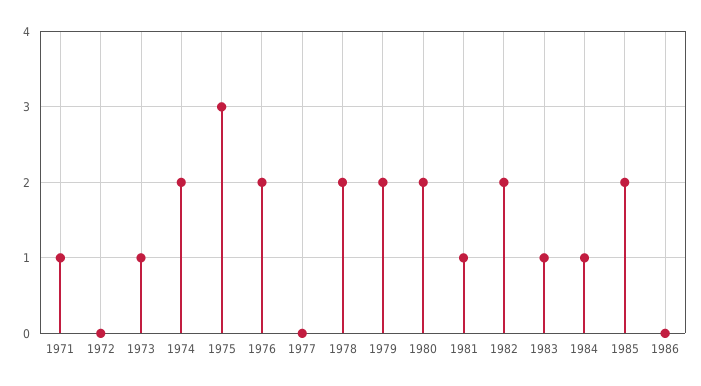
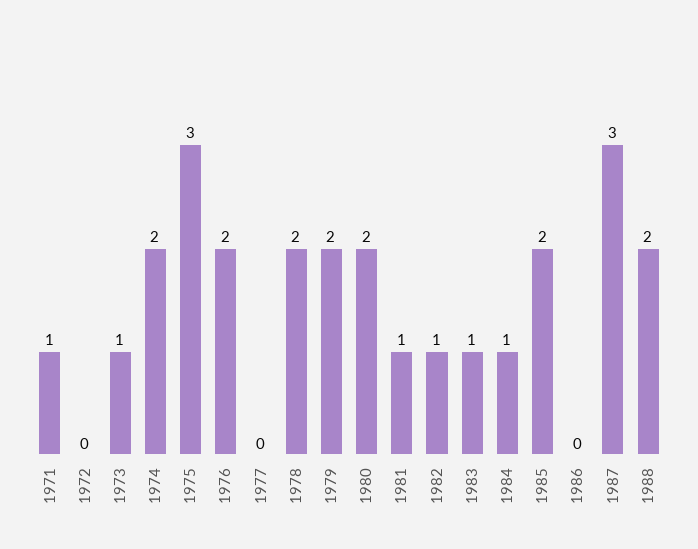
1982: 2 -> 1
1987: none -> 3
1988: none -> 2

